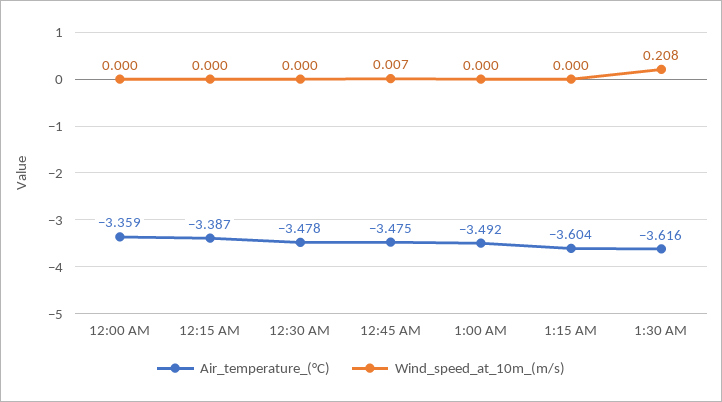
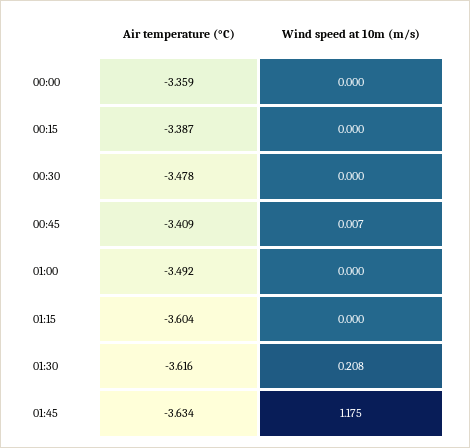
Air_temperature_(°C), 12:45 AM: -3.475 -> -3.409
Air_temperature_(°C), 01:45: none -> -3.634
Wind_speed_at_10m_(m/s), 01:45: none -> 1.175

